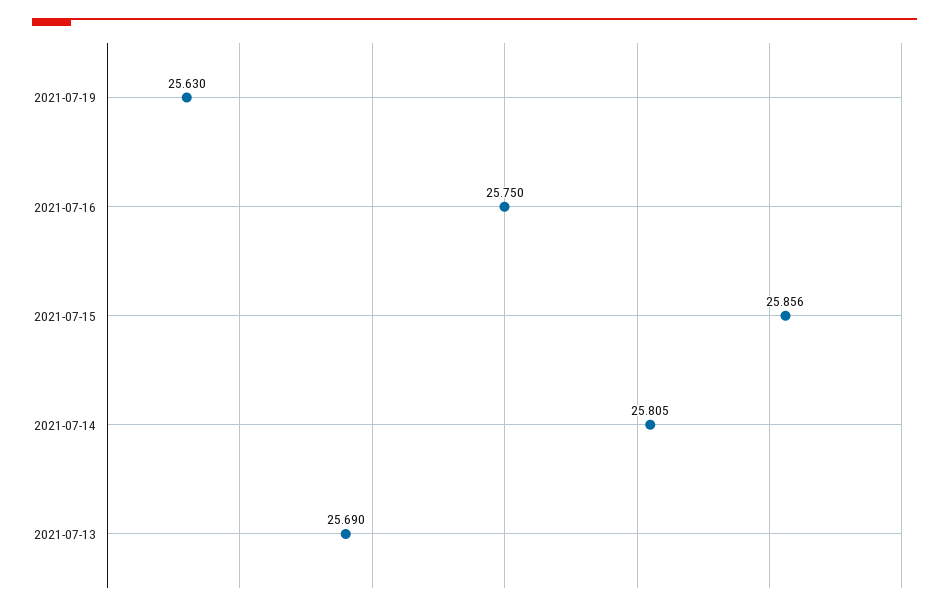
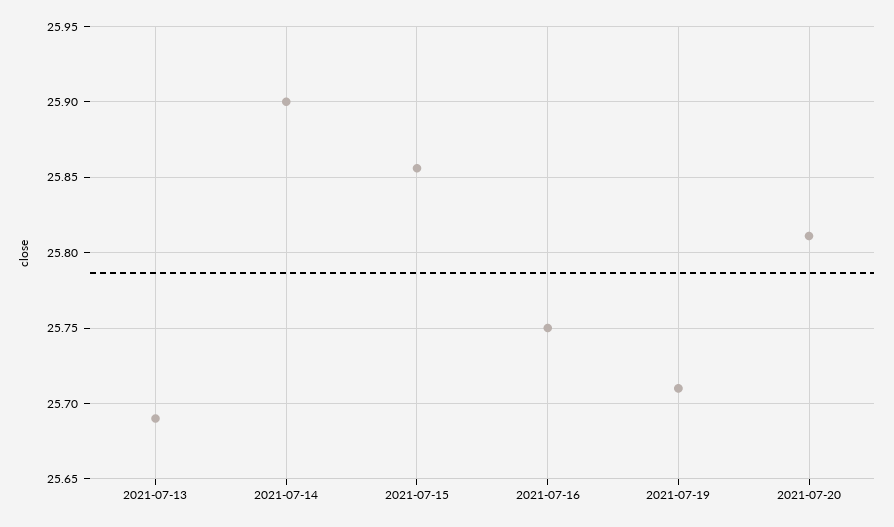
2021-07-19: 25.63 -> 25.71
2021-07-14: 25.805 -> 25.9
2021-07-20: none -> 25.81

